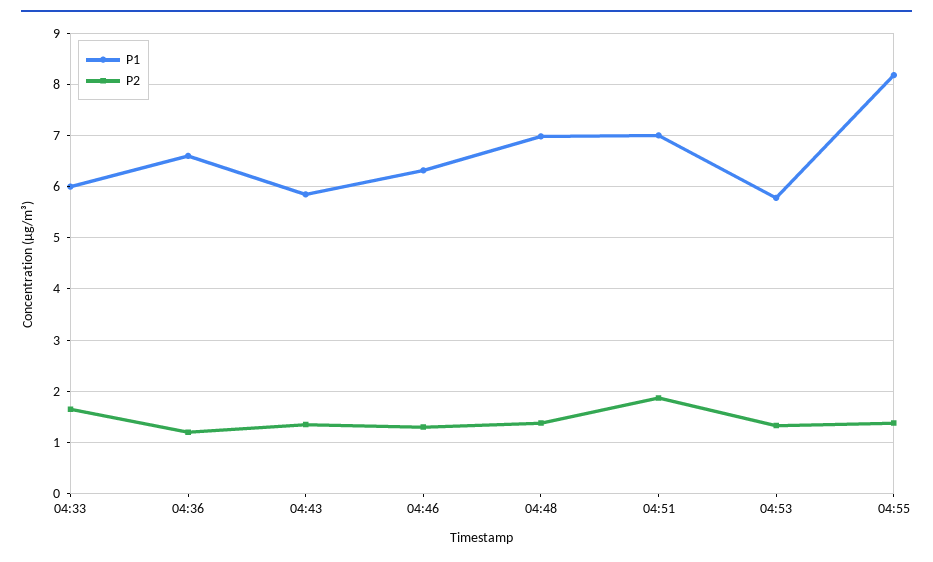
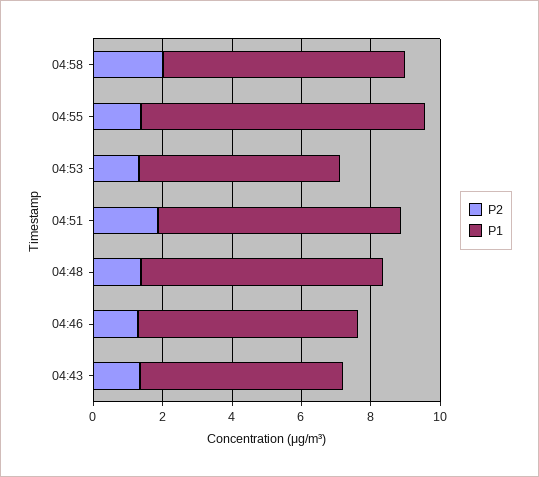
P1, 04:33: 6 -> none
P2, 04:33: 1.6 -> none
P1, 04:36: 6.6 -> none
P2, 04:36: 1.2 -> none
P2, 04:58: none -> 2
P1, 04:58: none -> 7

